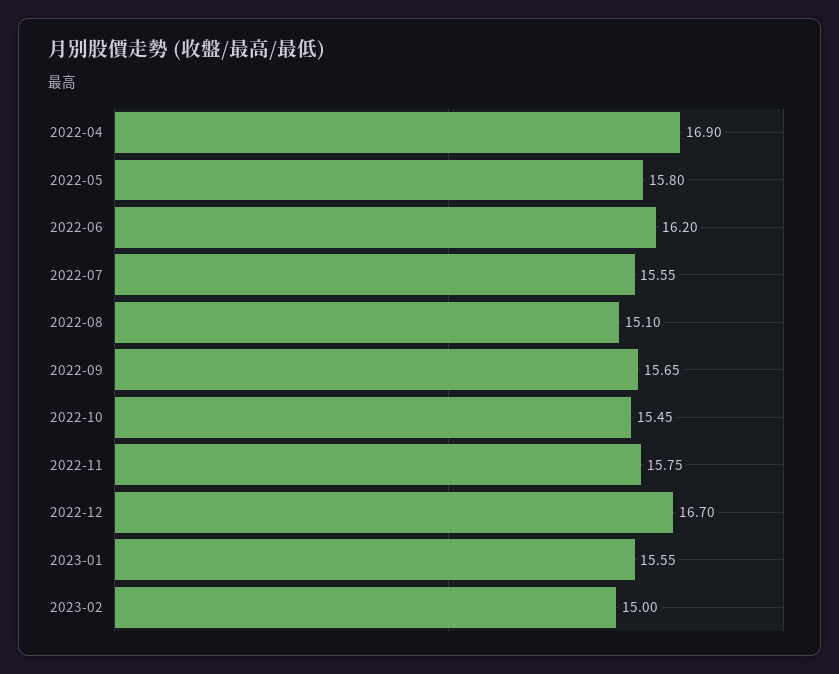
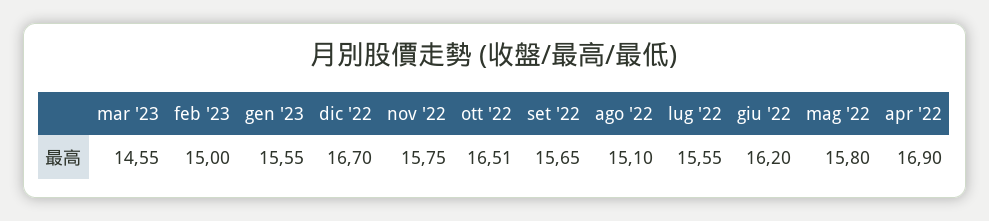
2022-10: 15.45 -> 16.51
mar '23: none -> 14.55

